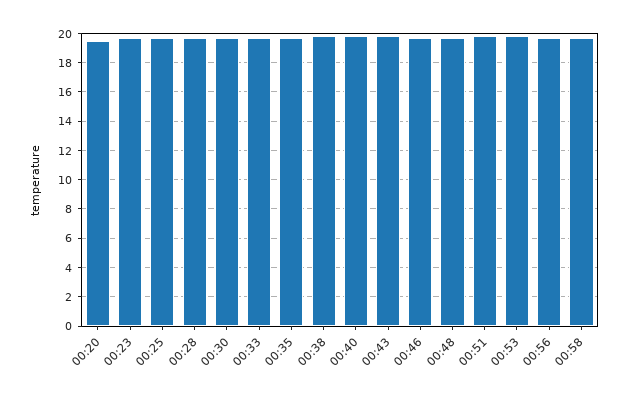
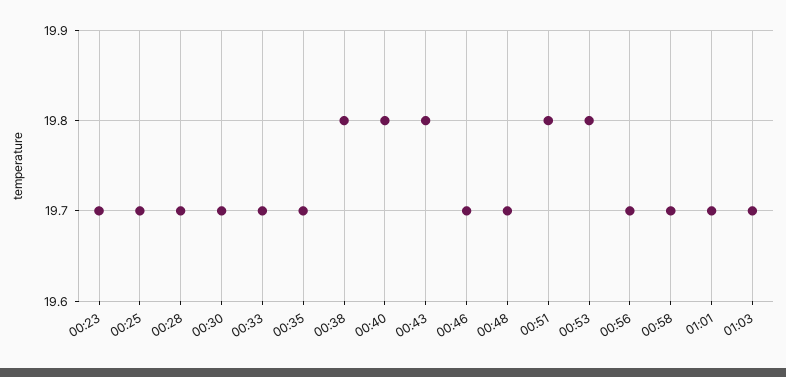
00:20: 19.5 -> none
01:01: none -> 19.7
01:03: none -> 19.7

